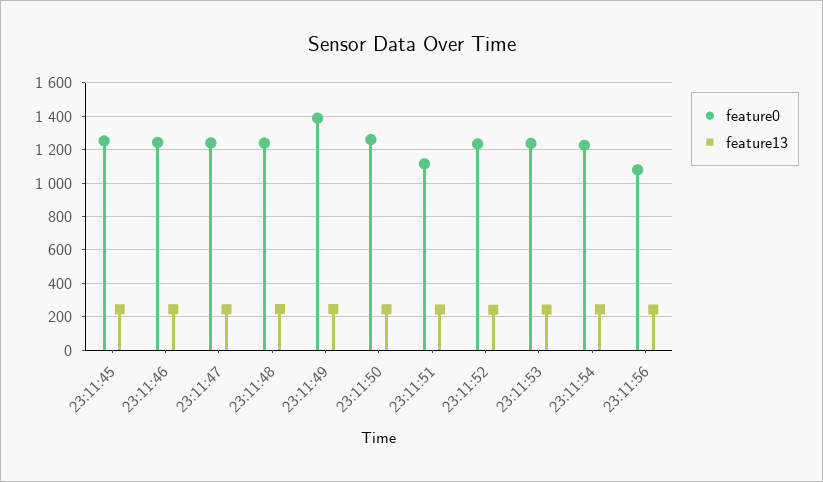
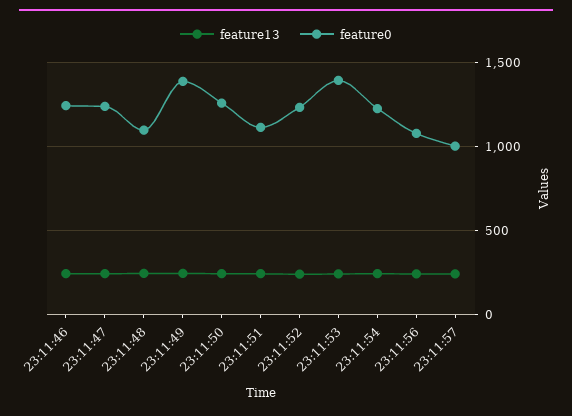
feature0, 23:11:45: 1250 -> none
feature13, 23:11:45: 250 -> none
feature0, 23:11:48: 1250 -> 1100
feature0, 23:11:53: 1250 -> 1400
feature13, 23:11:57: none -> 250
feature0, 23:11:57: none -> 1000

